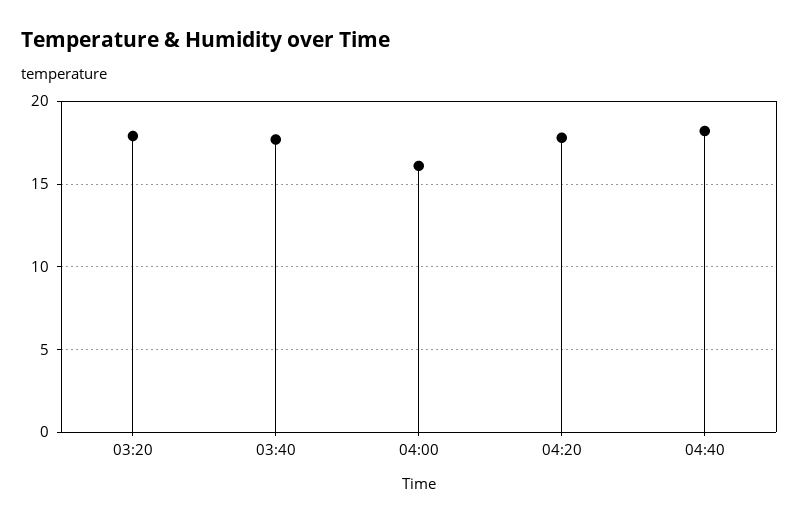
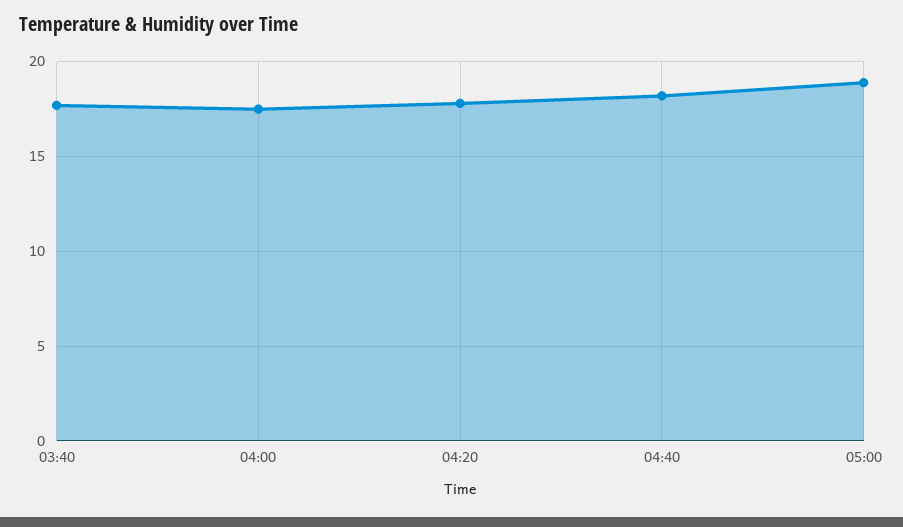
03:20: 18 -> none
04:00: 16 -> 17.5
05:00: none -> 19

